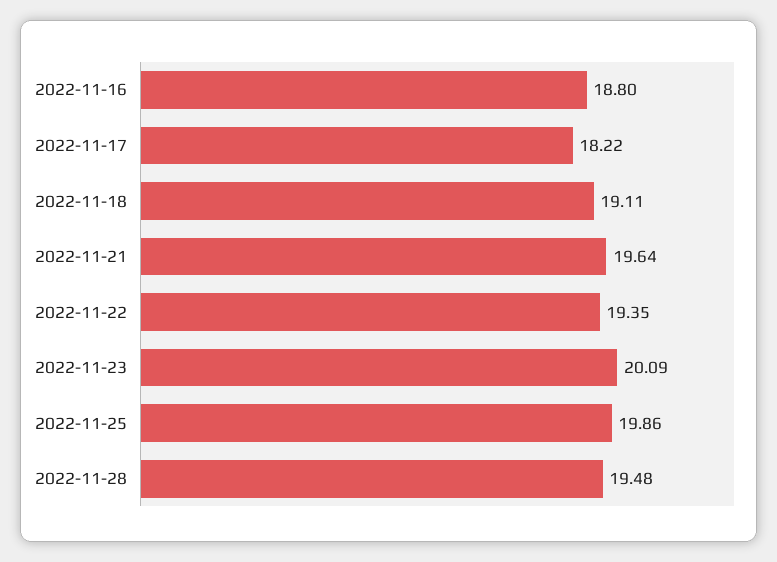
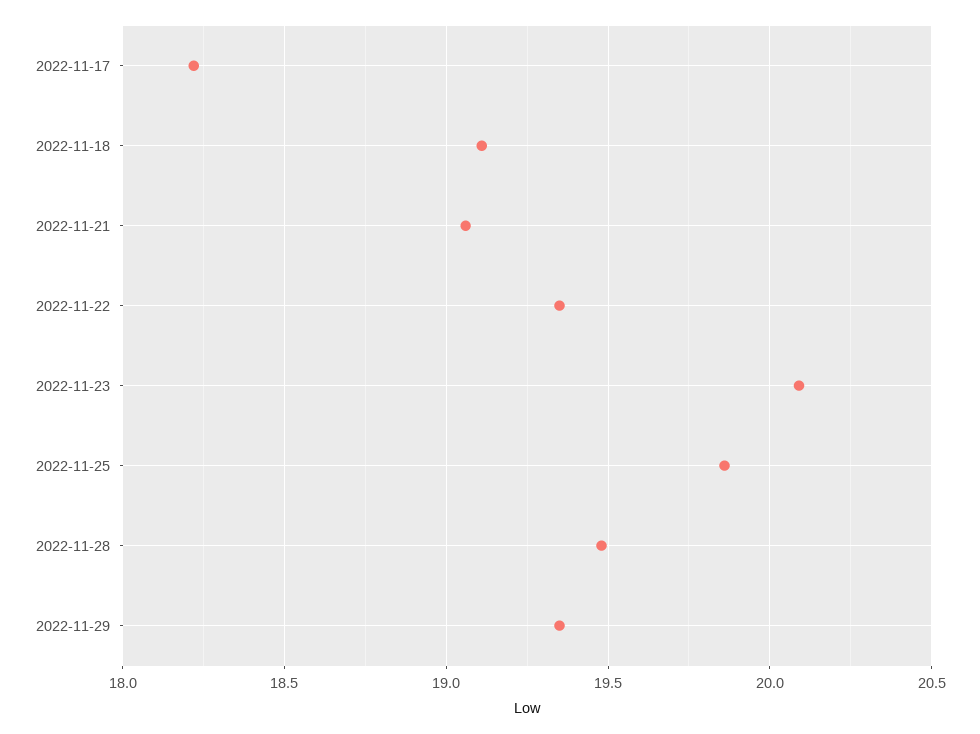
2022-11-16: 18.8 -> none
2022-11-21: 19.64 -> 19.05
2022-11-29: none -> 19.35

